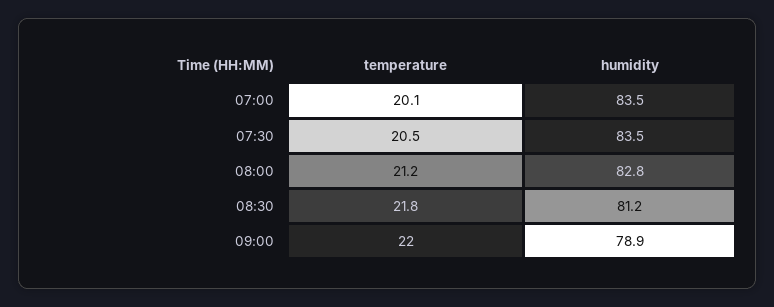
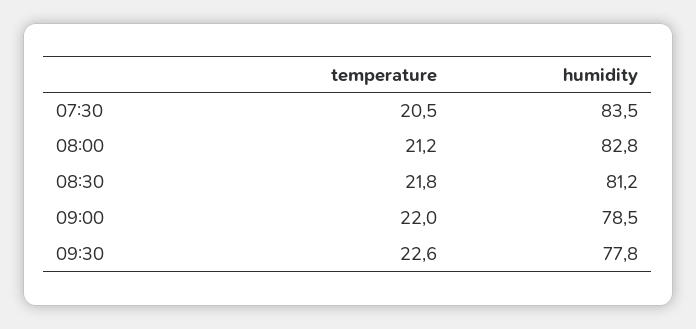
temperature, 07:00: 20.1 -> none
humidity, 07:00: 83.5 -> none
humidity, 09:00: 78.9 -> 78.5
temperature, 09:30: none -> 22.6
humidity, 09:30: none -> 77.8

